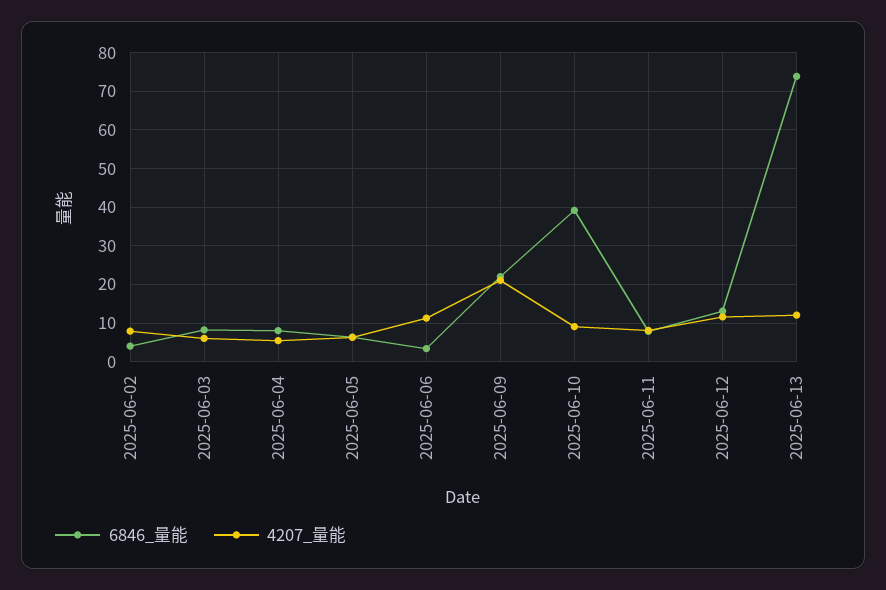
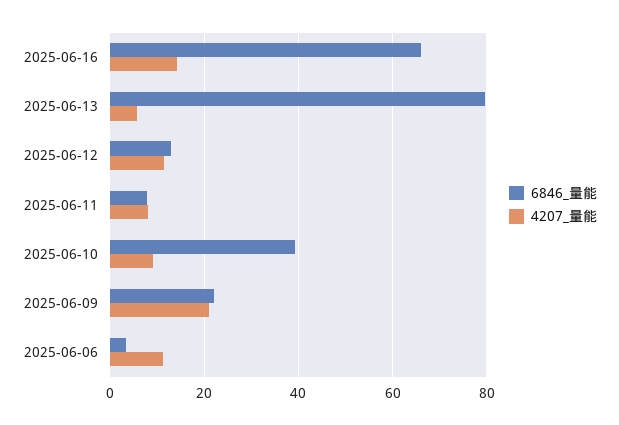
6846_量能, 2025-06-02: 4 -> none
4207_量能, 2025-06-02: 8 -> none
6846_量能, 2025-06-03: 8 -> none
4207_量能, 2025-06-03: 6 -> none
6846_量能, 2025-06-04: 8 -> none
4207_量能, 2025-06-04: 6 -> none
6846_量能, 2025-06-05: 6 -> none
4207_量能, 2025-06-05: 6 -> none
6846_量能, 2025-06-13: 74 -> 80
4207_量能, 2025-06-13: 12 -> 6
6846_量能, 2025-06-16: none -> 66
4207_量能, 2025-06-16: none -> 14

